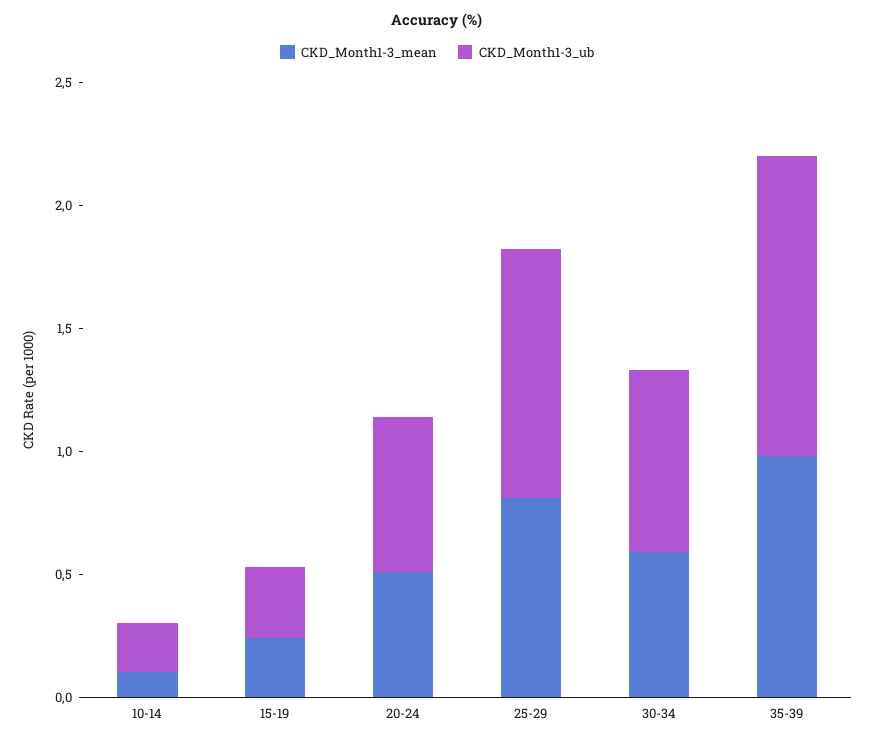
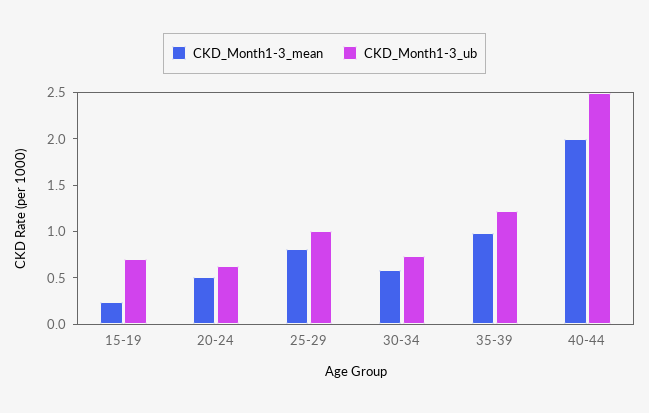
CKD_Month1-3_mean, 10-14: 0.1 -> none
CKD_Month1-3_ub, 10-14: 0.2 -> none
CKD_Month1-3_ub, 15-19: 0.3 -> 0.7
CKD_Month1-3_mean, 40-44: none -> 2
CKD_Month1-3_ub, 40-44: none -> 2.5

